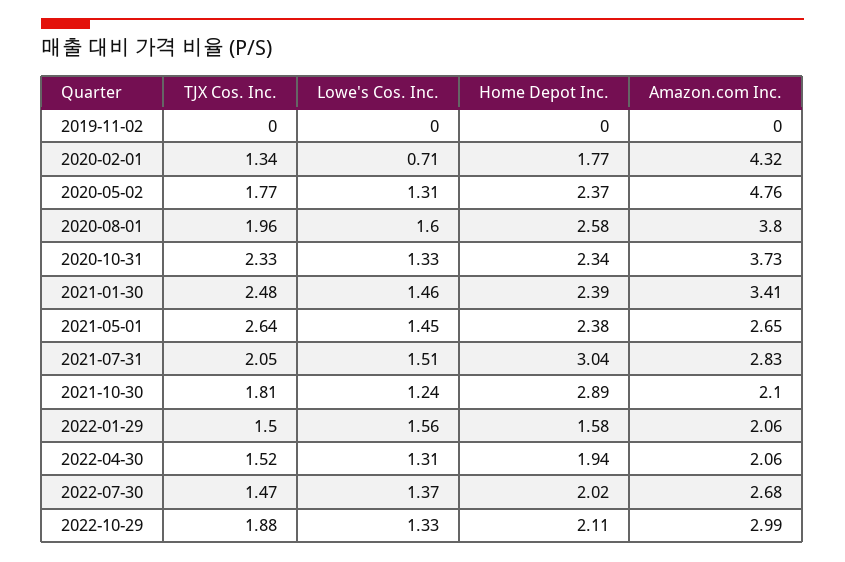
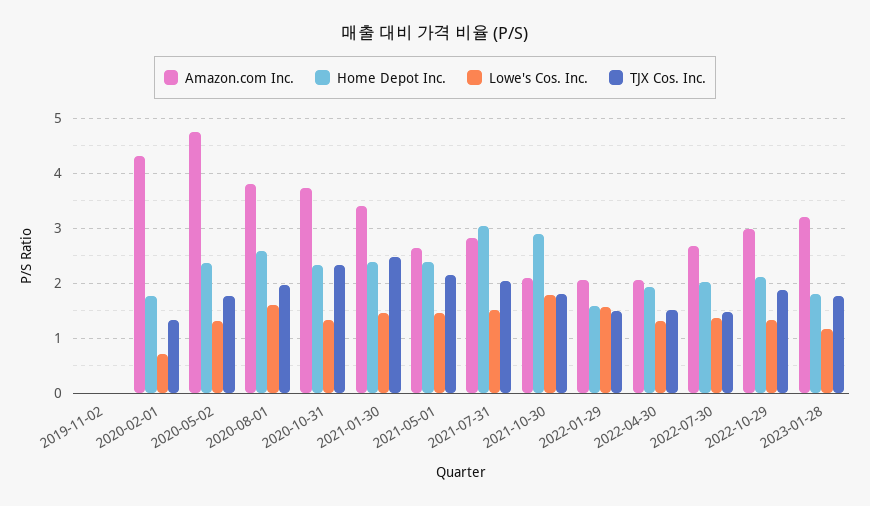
TJX Cos. Inc., 2021-05-01: 2.64 -> 2.2
Lowe's Cos. Inc., 2021-10-30: 1.24 -> 1.8
Amazon.com Inc., 2023-01-28: none -> 3.2
Home Depot Inc., 2023-01-28: none -> 1.8
Lowe's Cos. Inc., 2023-01-28: none -> 1.2
TJX Cos. Inc., 2023-01-28: none -> 1.8

